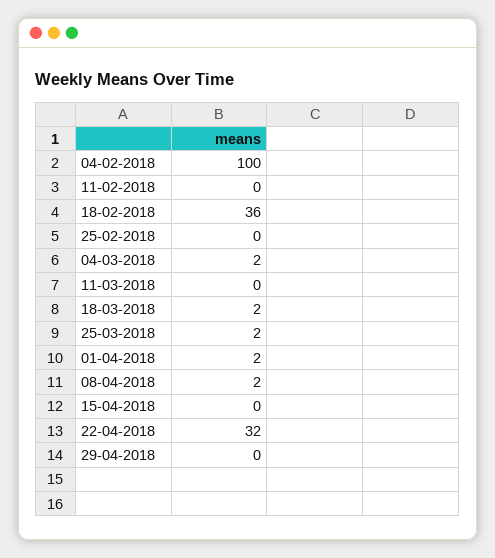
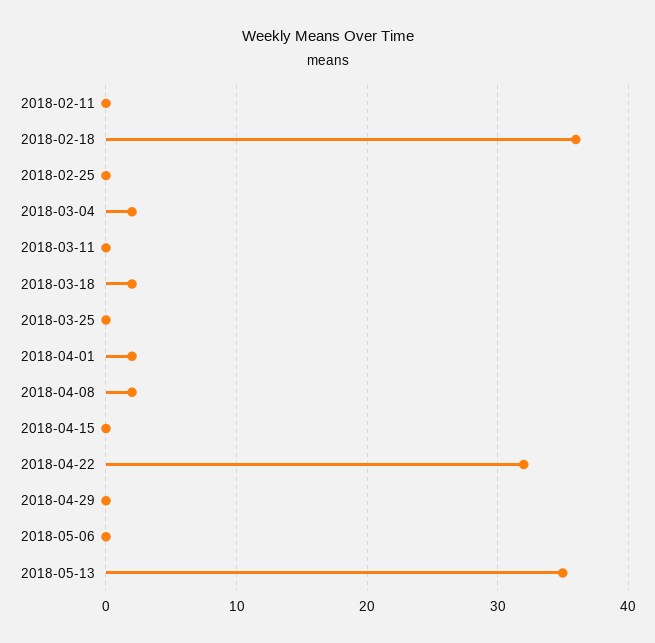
04-02-2018: 100 -> none
25-03-2018: 2 -> 0
2018-05-06: none -> 0
2018-05-13: none -> 35

